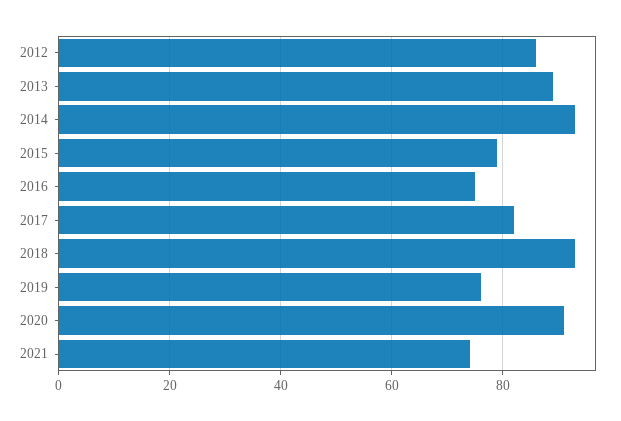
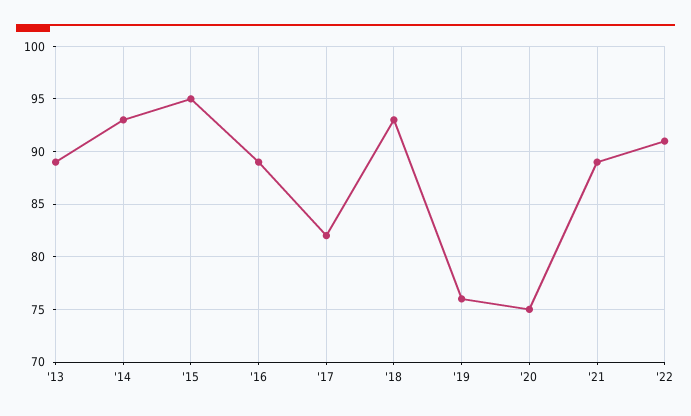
2012: 85 -> none
2015: 80 -> 95
2016: 75 -> 89
2020: 90 -> 75
2021: 75 -> 89
'22: none -> 91

